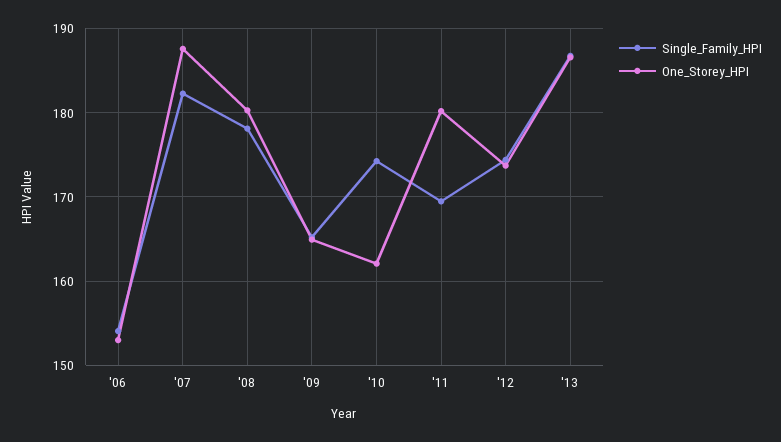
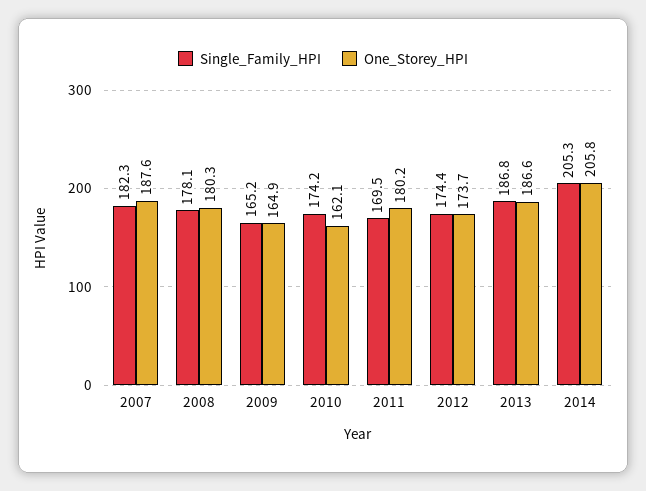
Single_Family_HPI, '06: 154 -> none
One_Storey_HPI, '06: 153 -> none
Single_Family_HPI, 2014: none -> 205.3
One_Storey_HPI, 2014: none -> 205.8

